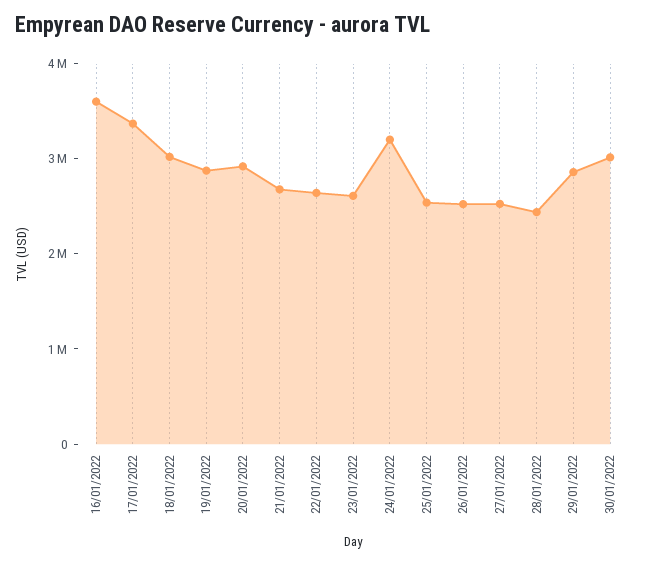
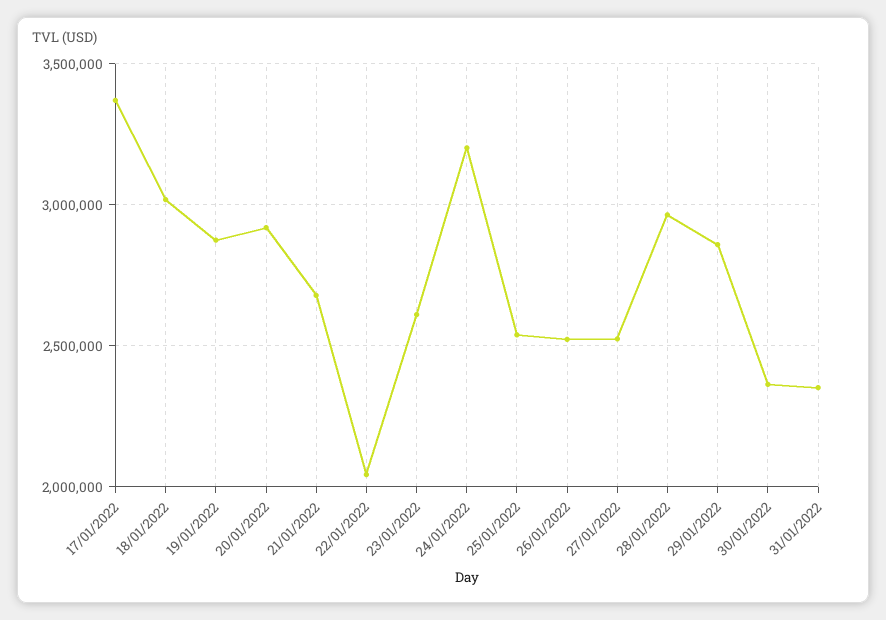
16/01/2022: 3600000 -> none
22/01/2022: 2600000 -> 2050000
28/01/2022: 2400000 -> 2950000
30/01/2022: 3000000 -> 2350000
31/01/2022: none -> 2350000

